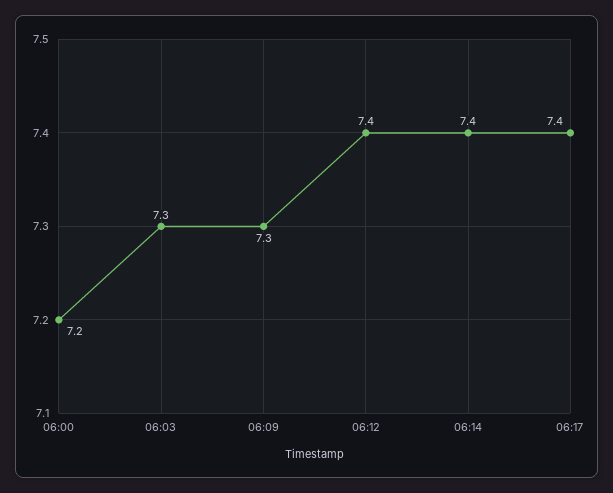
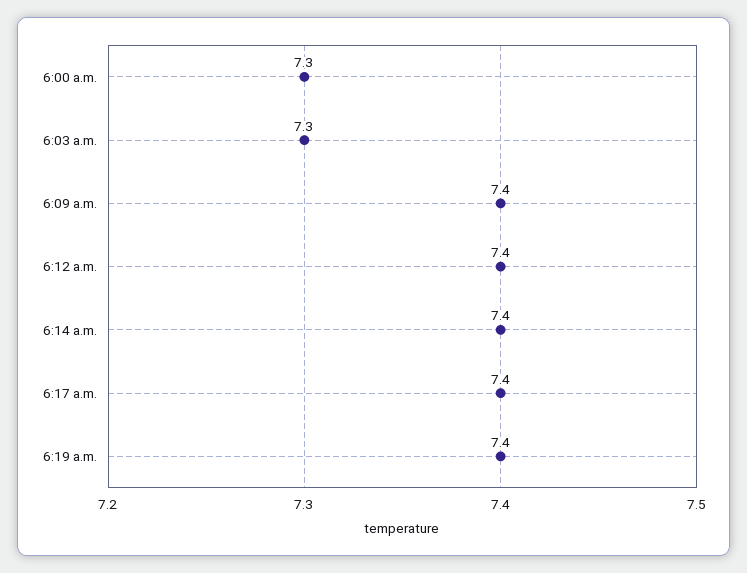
06:00: 7.2 -> 7.3
06:09: 7.3 -> 7.4
6:19 a.m.: none -> 7.4

